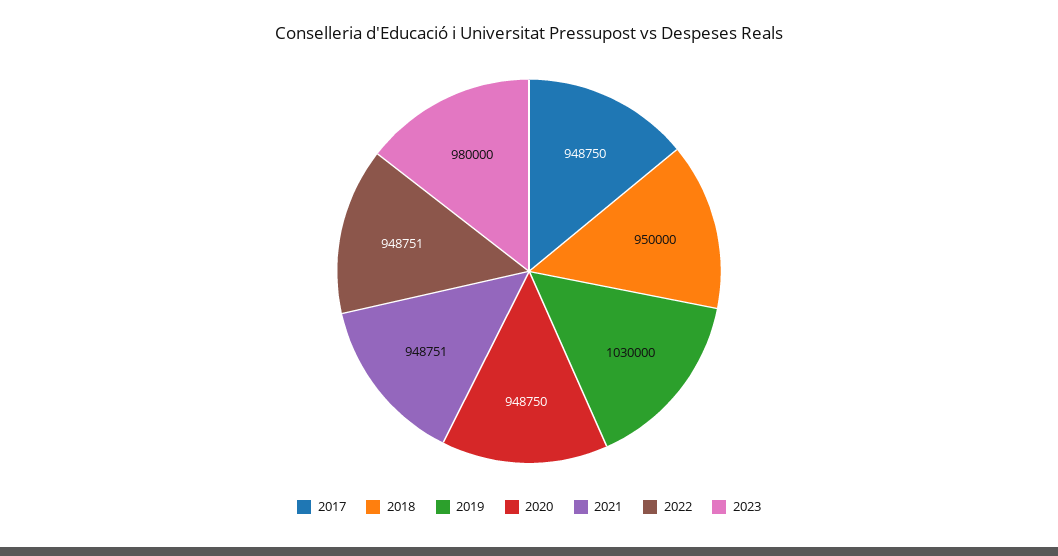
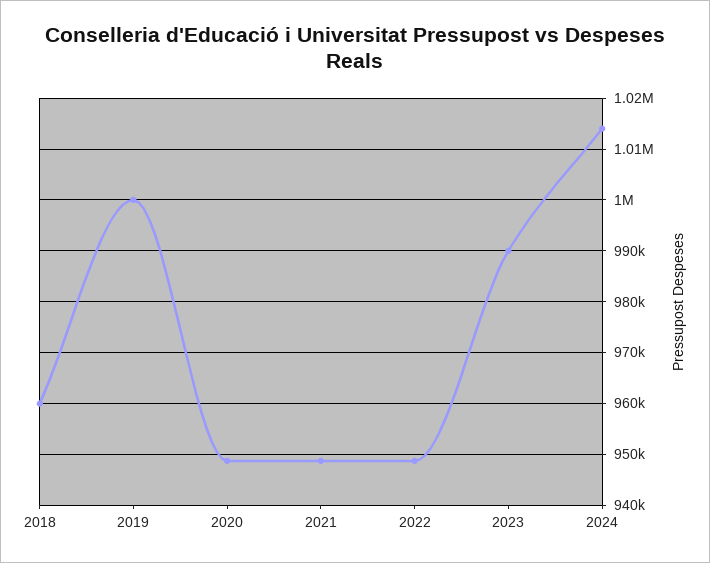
2017: 948750 -> none
2018: 950000 -> 960000
2019: 1030000 -> 1000000
2023: 980000 -> 990000
2024: none -> 1014000

